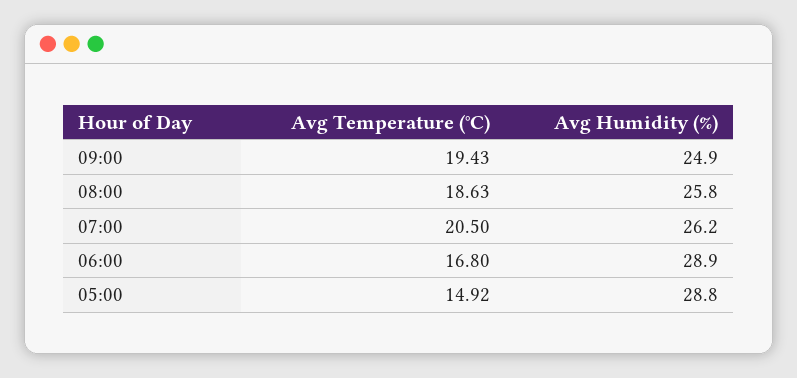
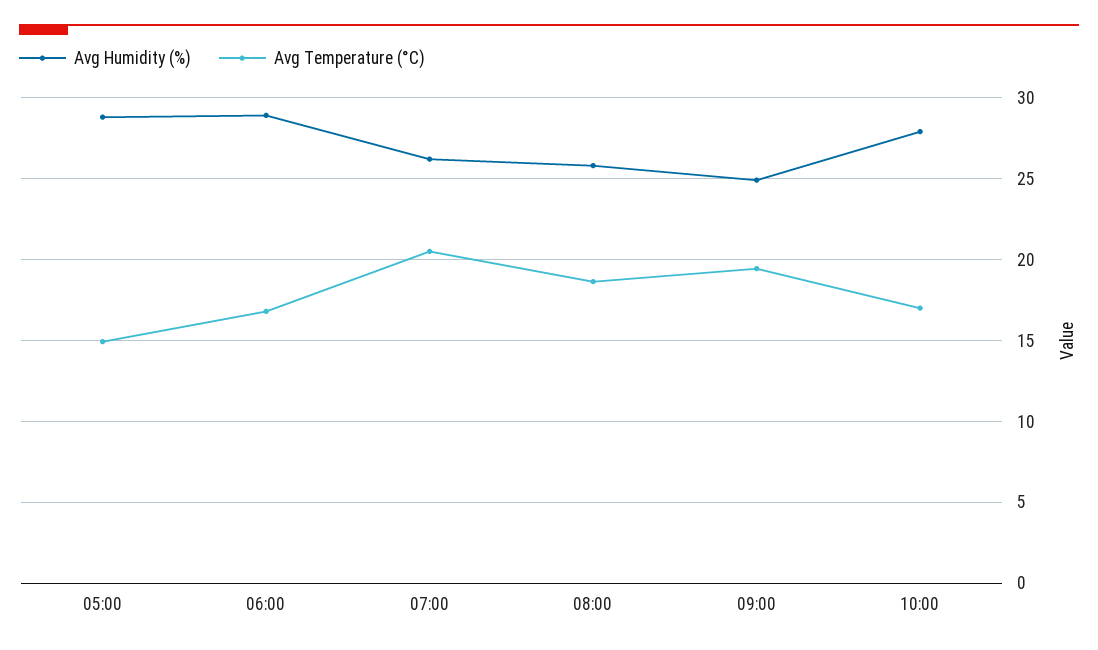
Avg Humidity (%), 10:00: none -> 28
Avg Temperature (°C), 10:00: none -> 17

